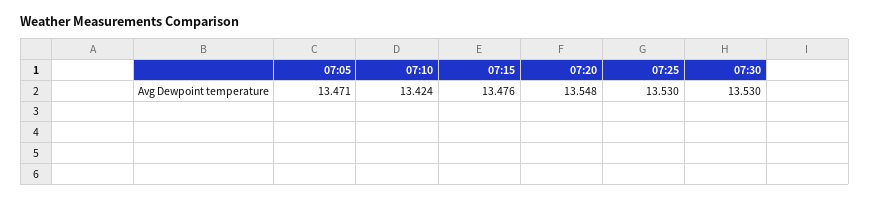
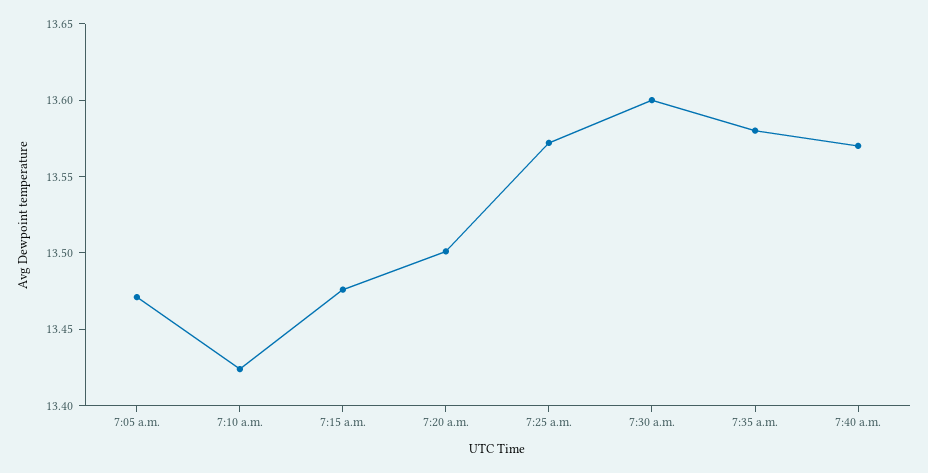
07:20: 13.548 -> 13.5
07:25: 13.53 -> 13.57
07:30: 13.53 -> 13.6
7:35 a.m.: none -> 13.58
7:40 a.m.: none -> 13.57

